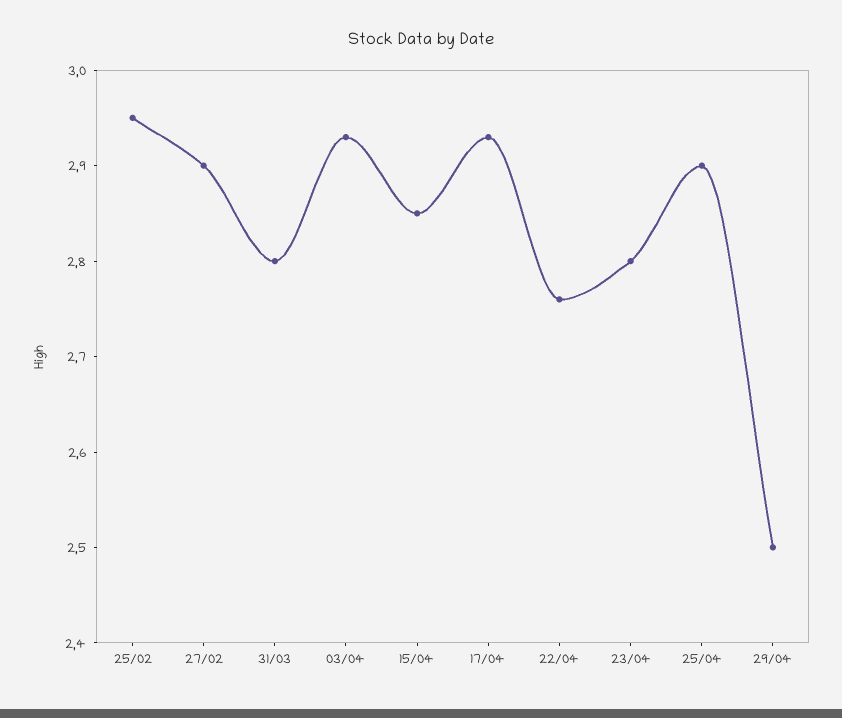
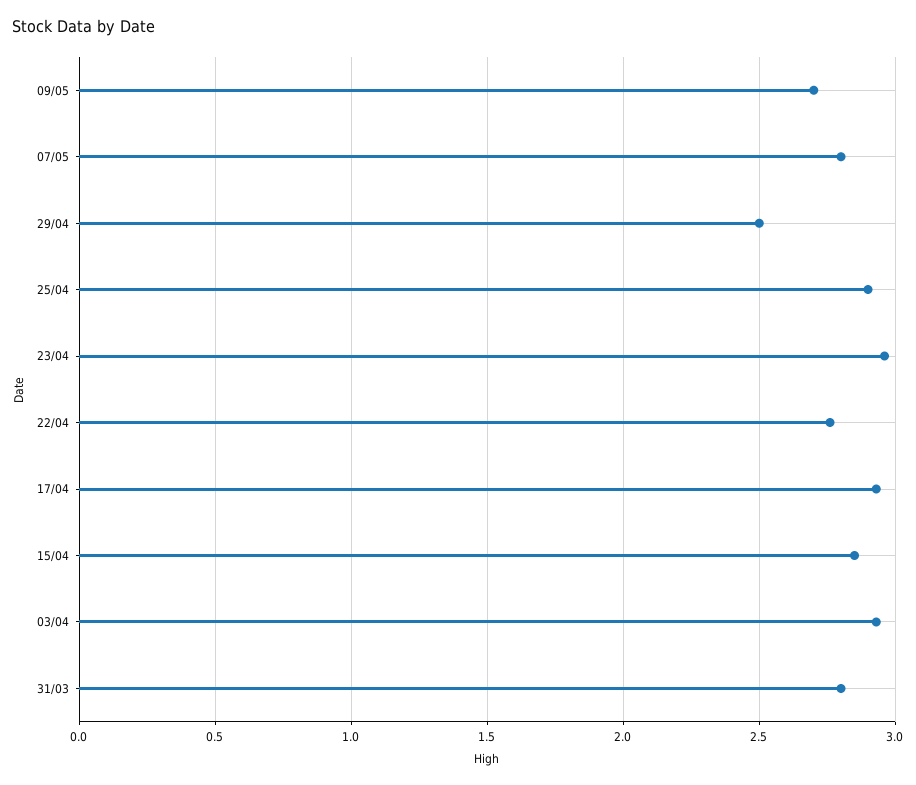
25/02: 2.95 -> none
27/02: 2.9 -> none
23/04: 2.8 -> 2.95
09/05: none -> 2.7
07/05: none -> 2.8

